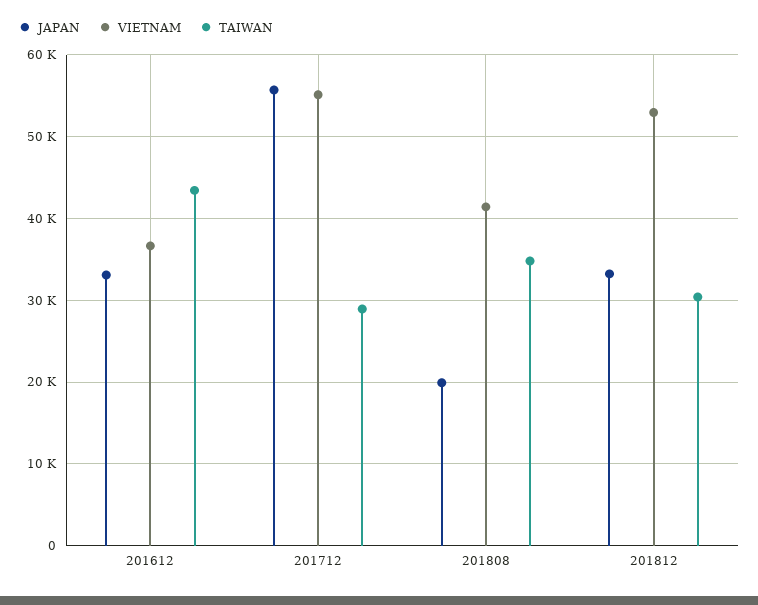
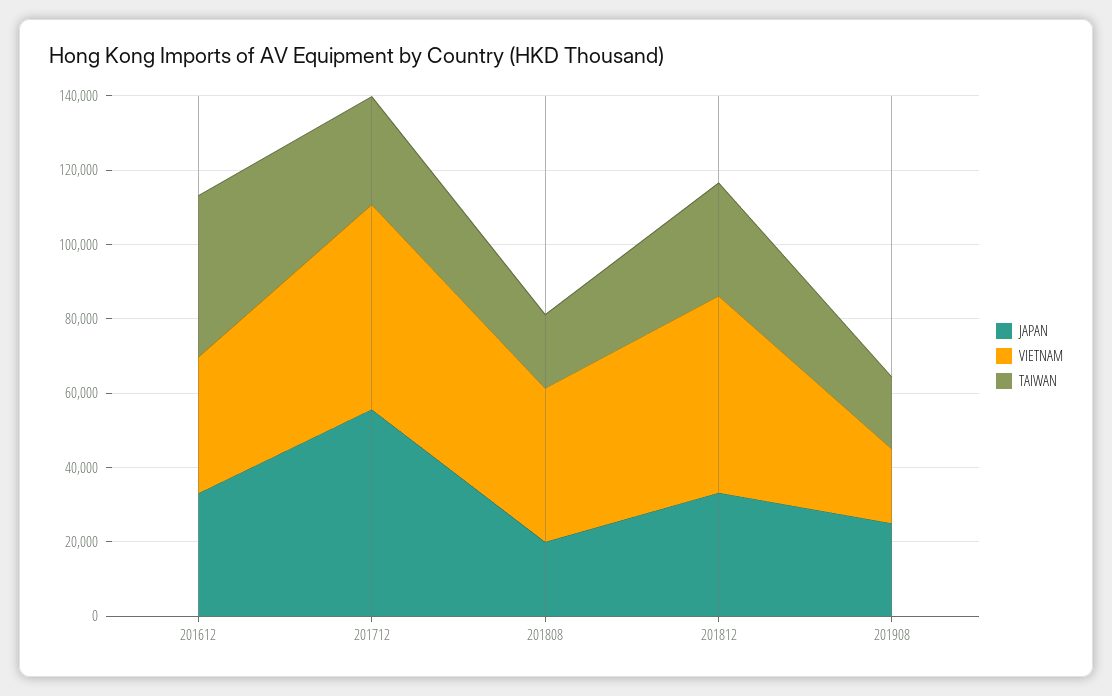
TAIWAN, 201808: 35000 -> 20000
JAPAN, 201908: none -> 25000
VIETNAM, 201908: none -> 20000
TAIWAN, 201908: none -> 20000

